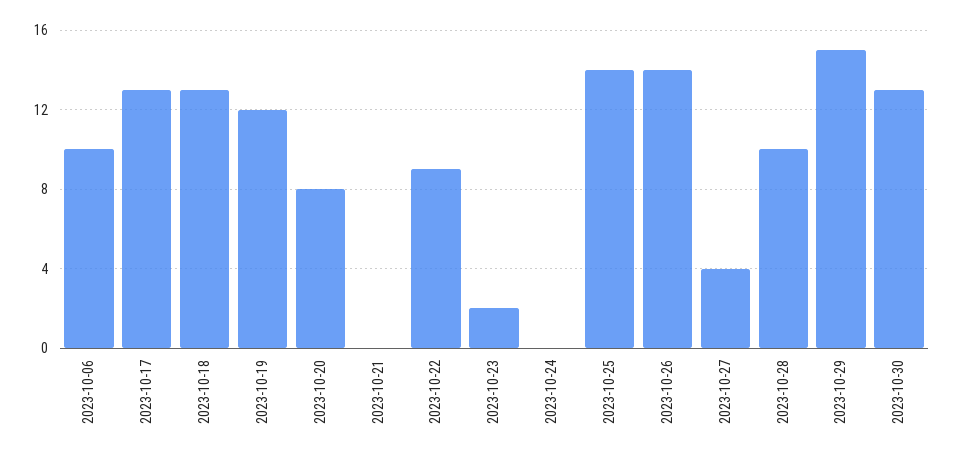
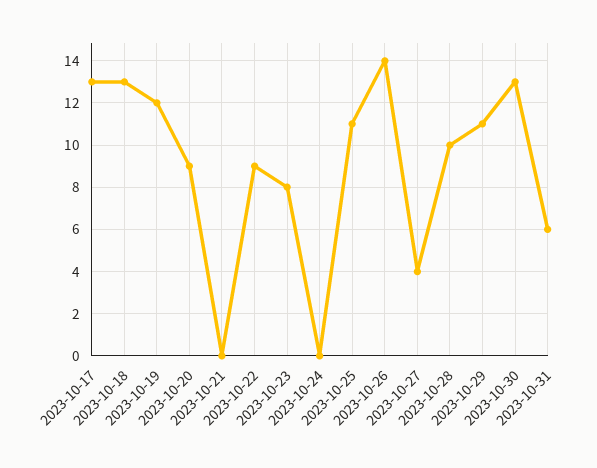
2023-10-06: 10 -> none
2023-10-20: 8 -> 9
2023-10-23: 2 -> 8
2023-10-25: 14 -> 11
2023-10-29: 15 -> 11
2023-10-31: none -> 6

